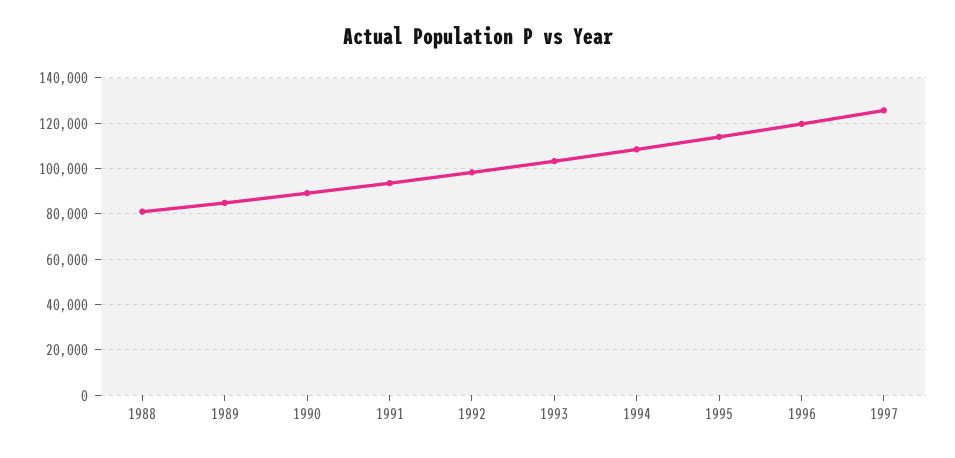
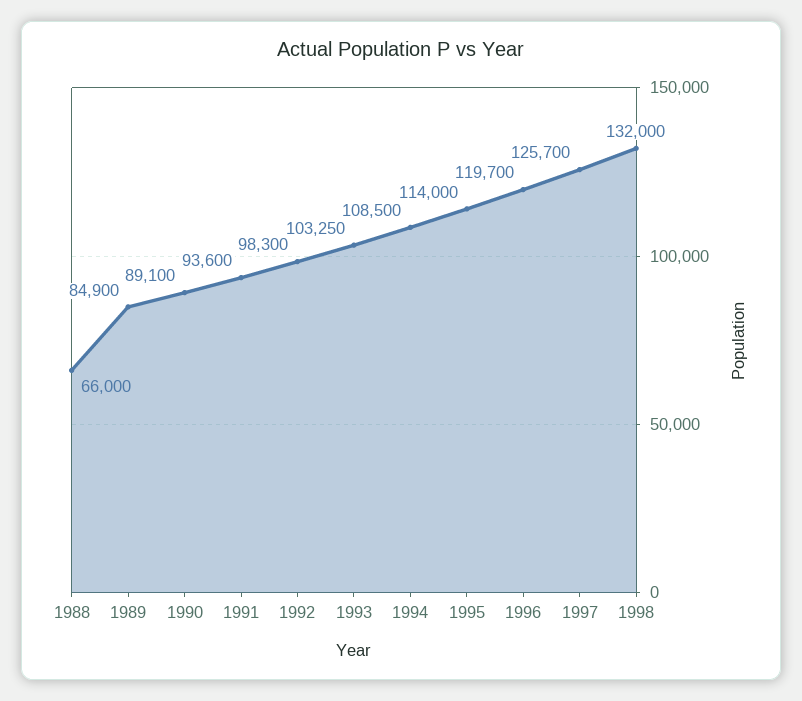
1988: 80000 -> 66000
1998: none -> 132000

